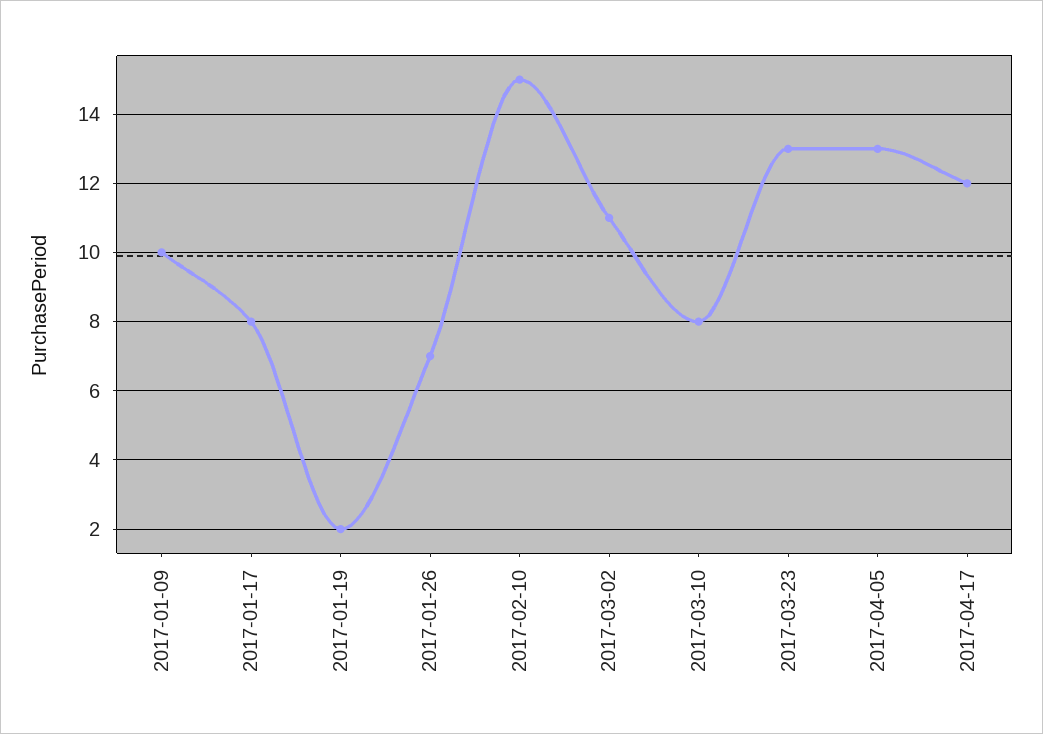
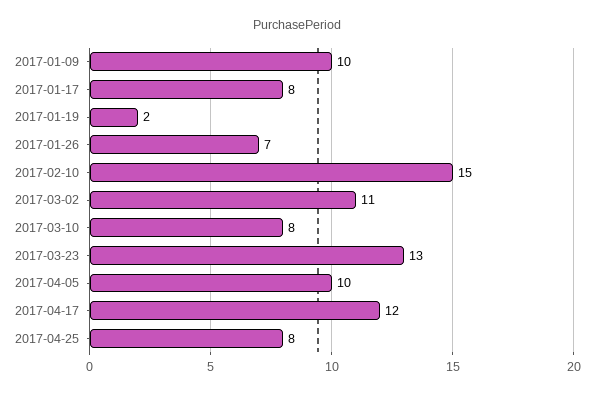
2017-04-05: 13 -> 10
2017-04-25: none -> 8

